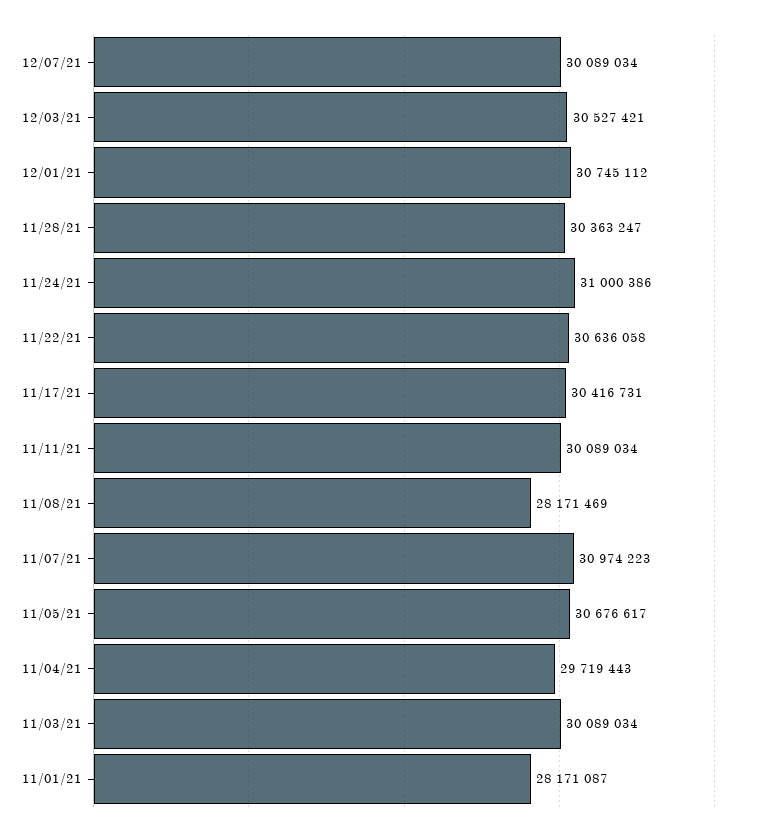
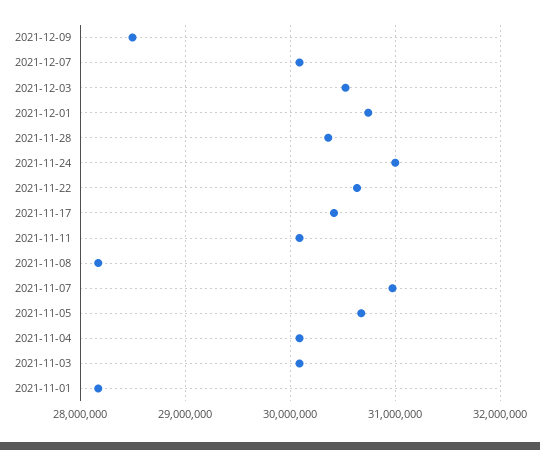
11/04/21: 29719443 -> 30100000
2021-12-09: none -> 28500000

